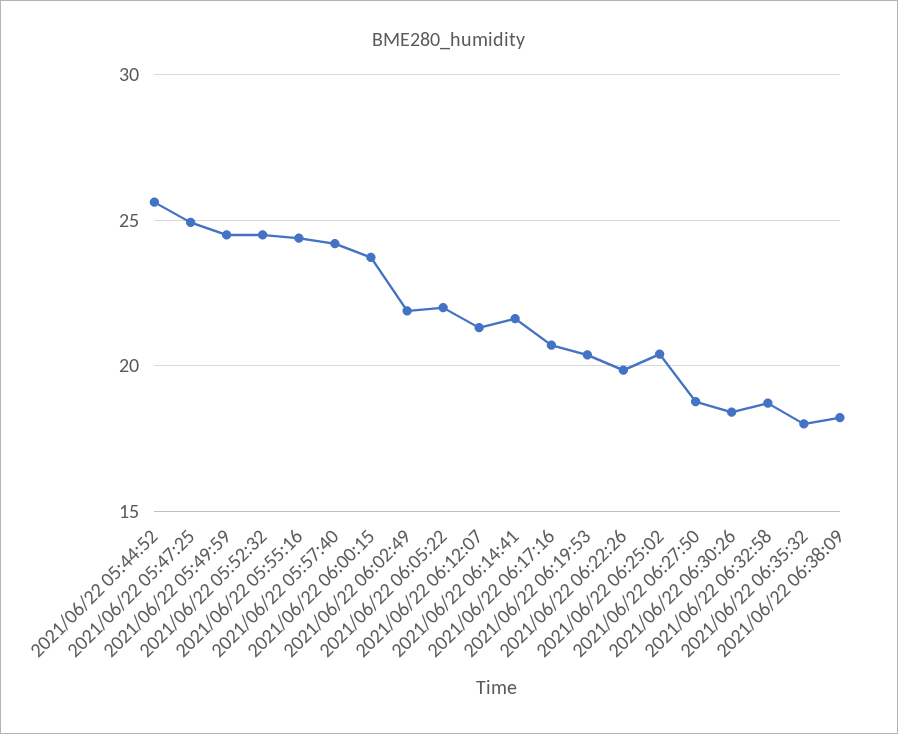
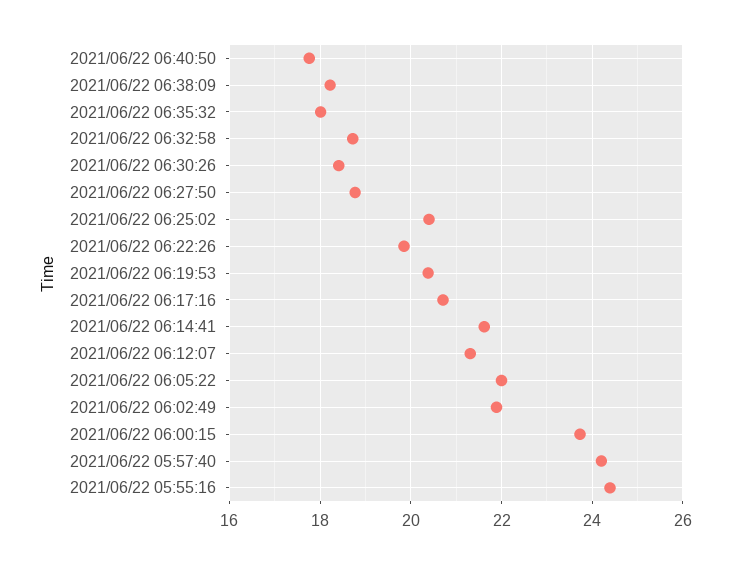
2021/06/22 05:44:52: 25.5 -> none
2021/06/22 05:47:25: 25 -> none
2021/06/22 05:49:59: 24.5 -> none
2021/06/22 05:52:32: 24.5 -> none
2021/06/22 06:40:50: none -> 17.8

